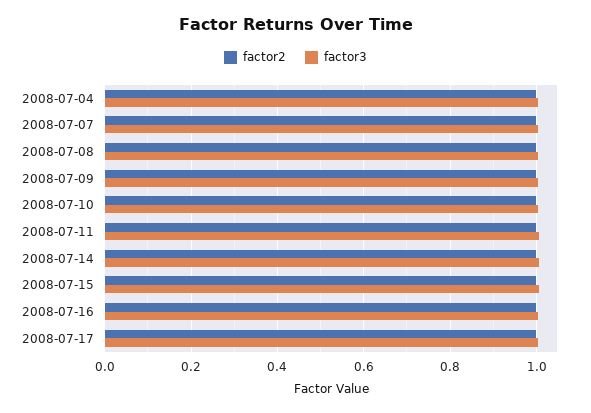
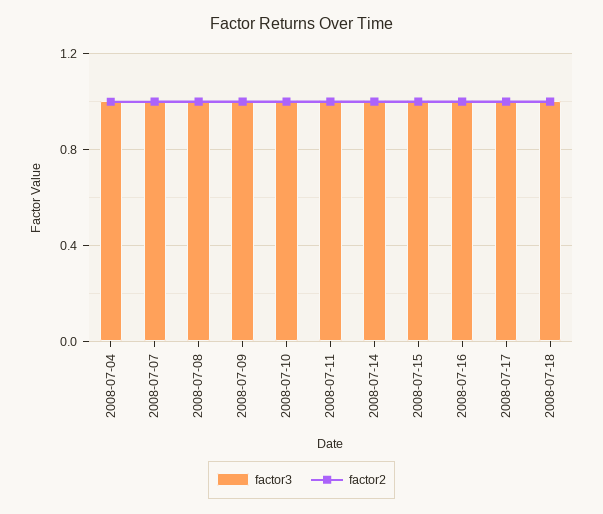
factor3, 2008-07-18: none -> 1
factor2, 2008-07-18: none -> 1

